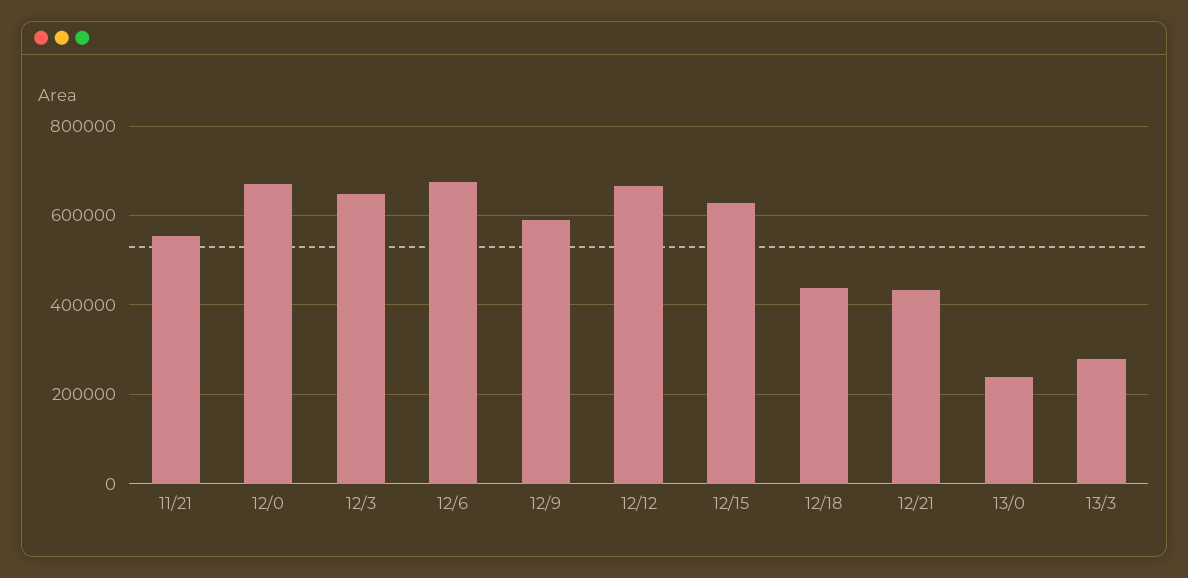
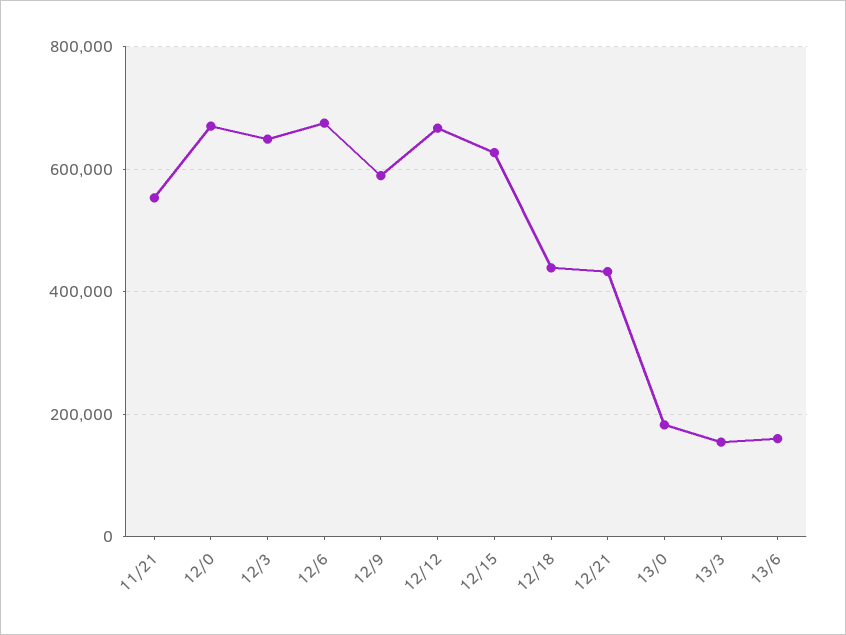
13/0: 240000 -> 180000
13/3: 280000 -> 160000
13/6: none -> 160000

